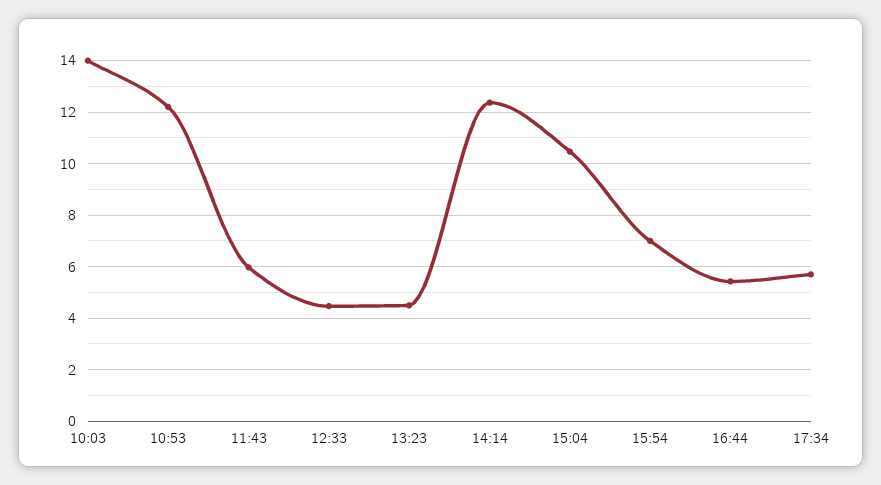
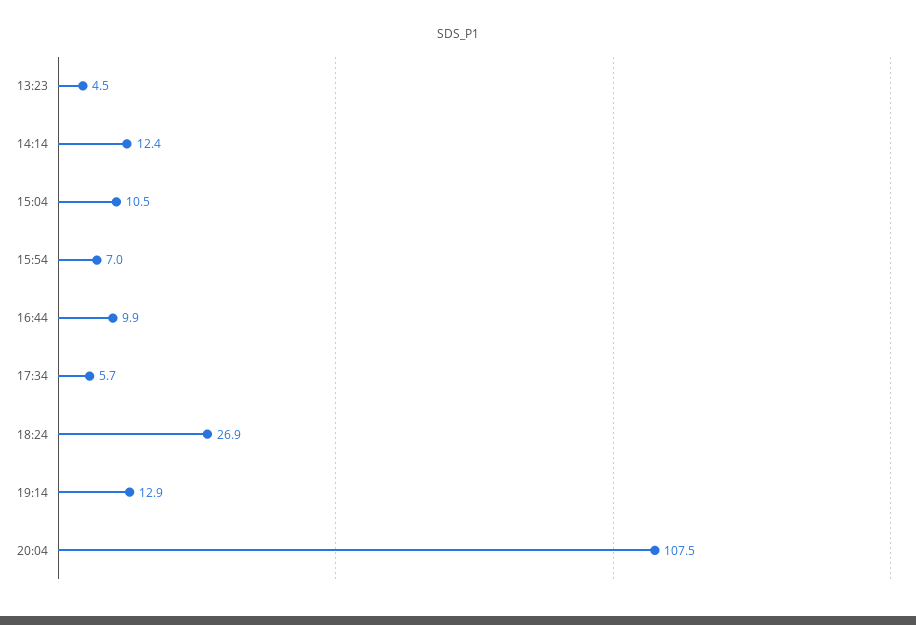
10:03: 14 -> none
10:53: 12.25 -> none
11:43: 6 -> none
12:33: 4.5 -> none
16:44: 5.5 -> 9.9
18:24: none -> 26.9
19:14: none -> 12.9
20:04: none -> 107.5

